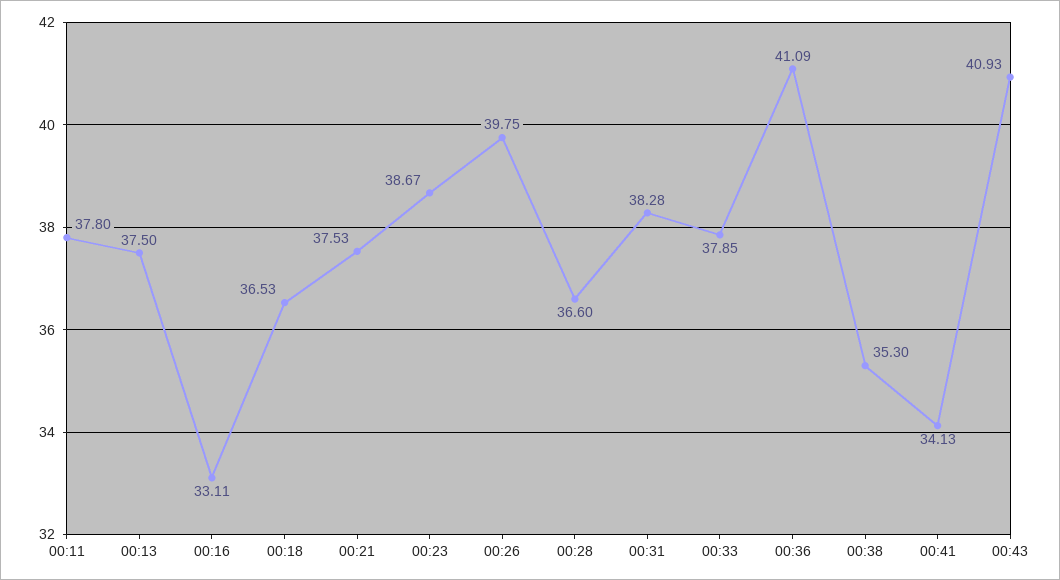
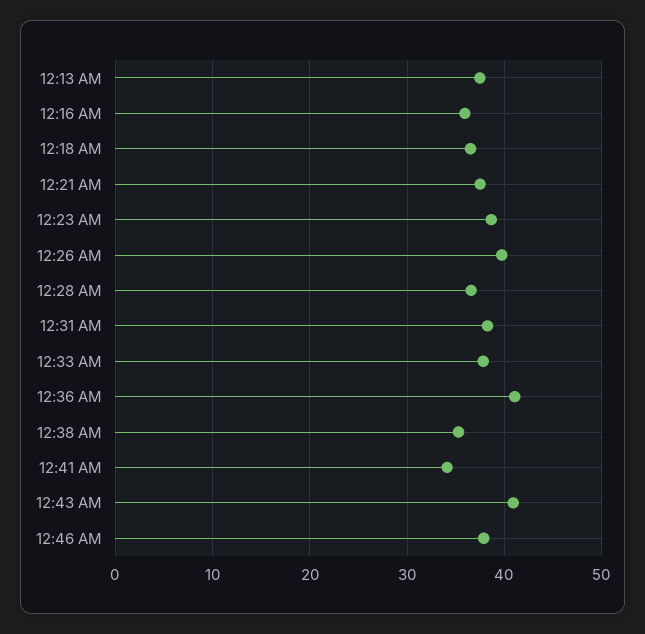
00:11: 37.8 -> none
00:16: 33.11 -> 36
12:46 AM: none -> 38

